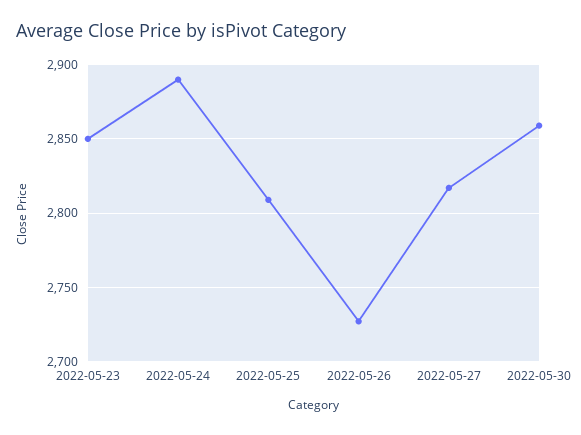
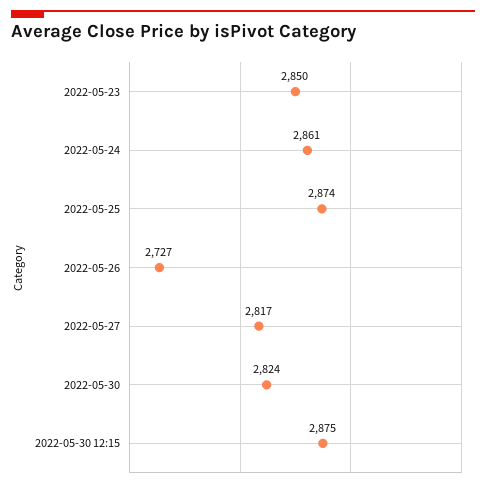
2022-05-24: 2890 -> 2861
2022-05-25: 2810 -> 2874
2022-05-30: 2860 -> 2824
2022-05-30 12:15: none -> 2875

